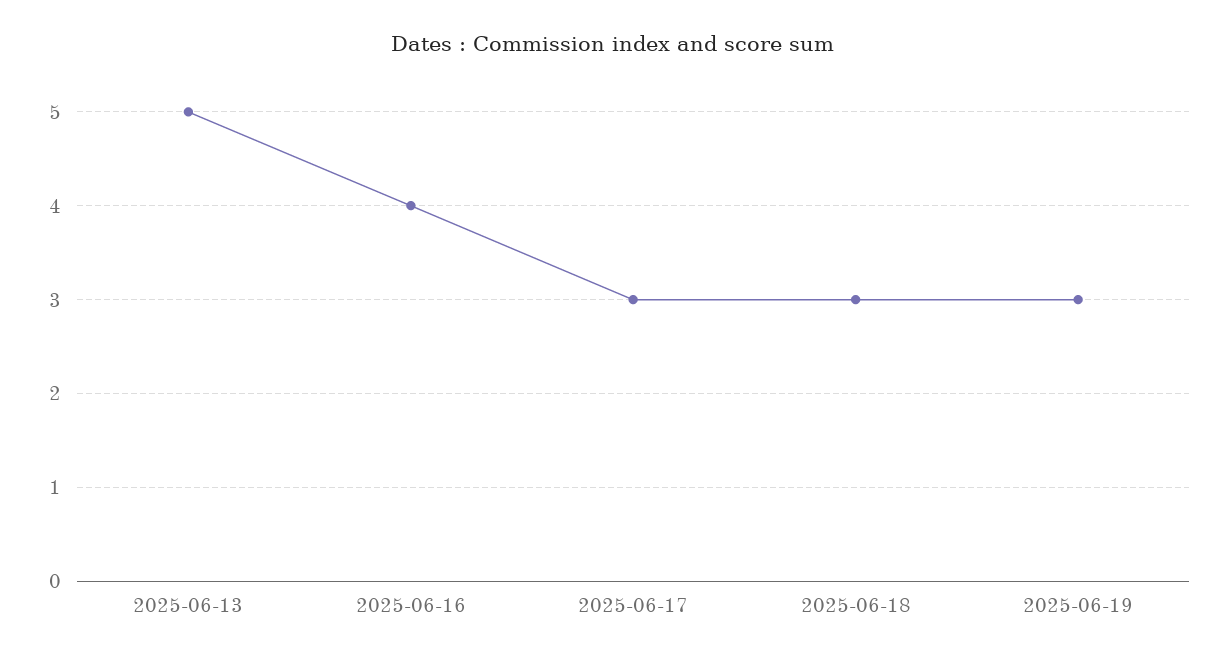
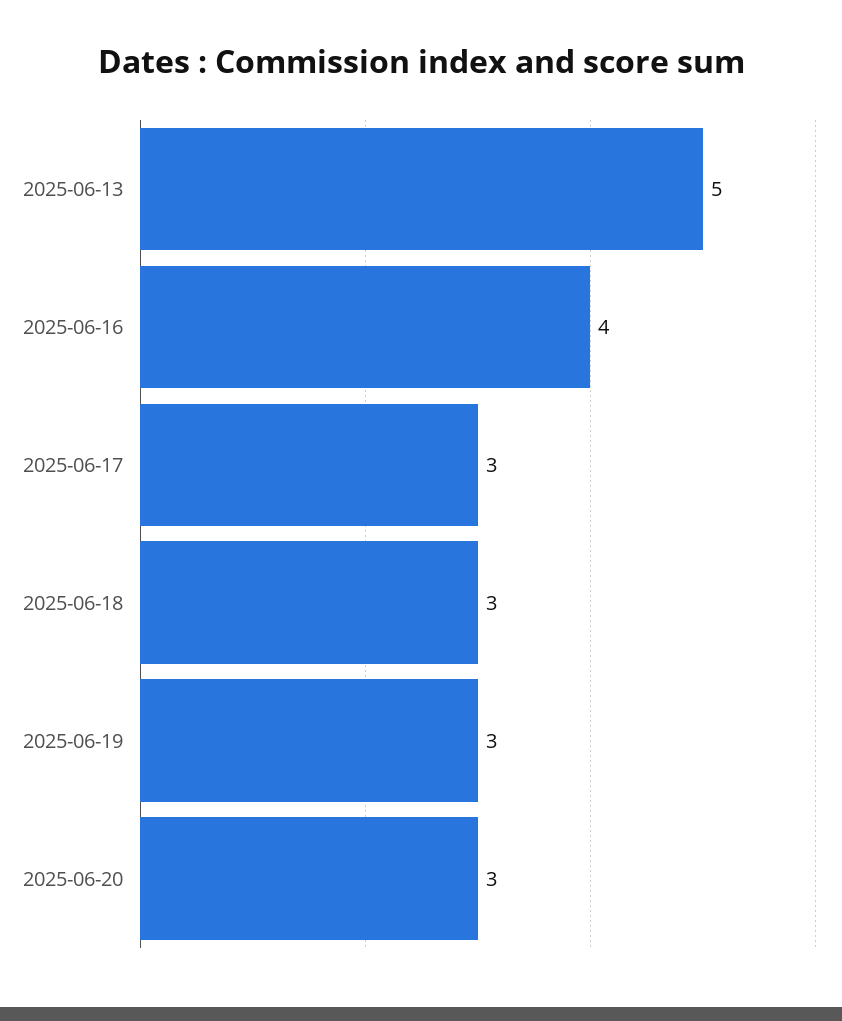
2025-06-20: none -> 3

